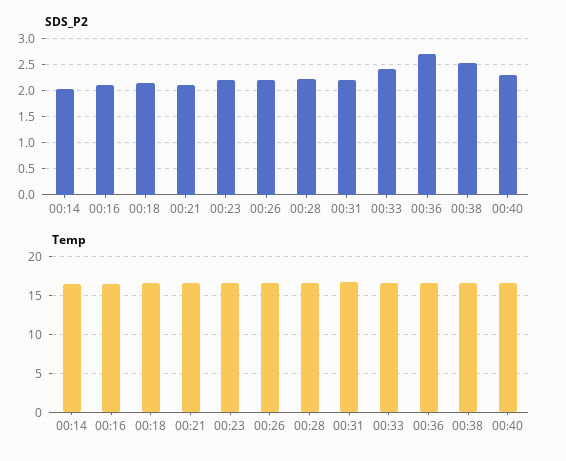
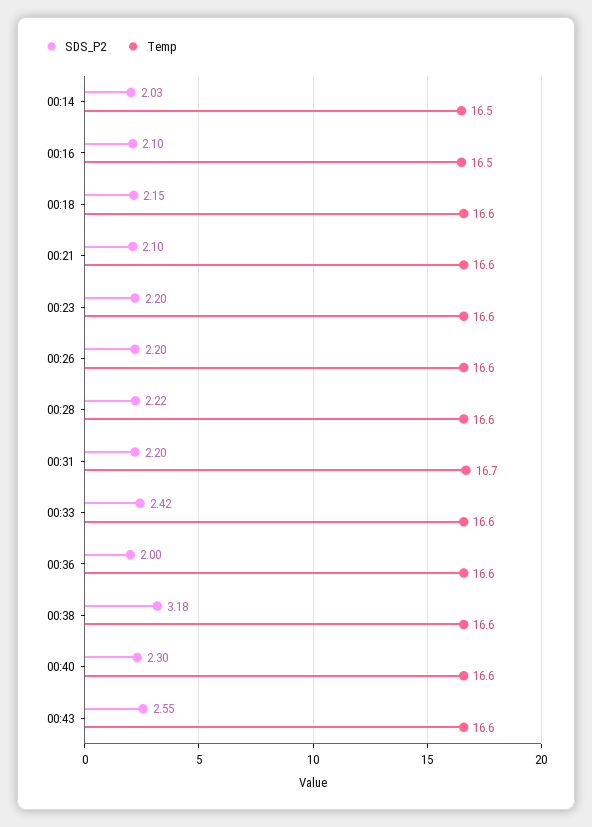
SDS_P2, 00:36: 2.75 -> 2
SDS_P2, 00:38: 2.5 -> 3.18
SDS_P2, 00:43: none -> 2.55
Temp, 00:43: none -> 16.6

